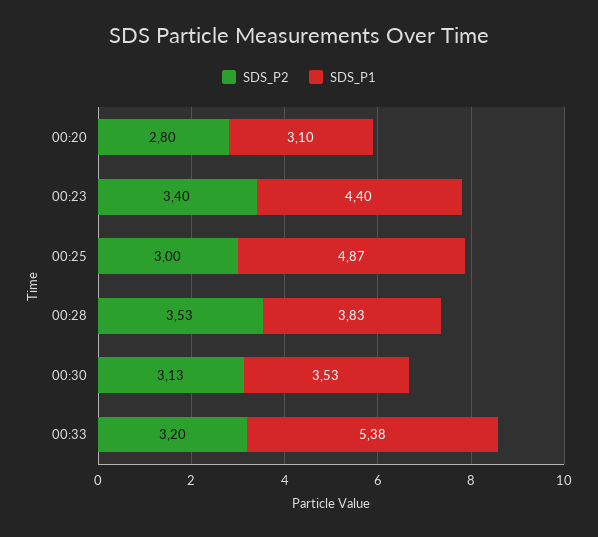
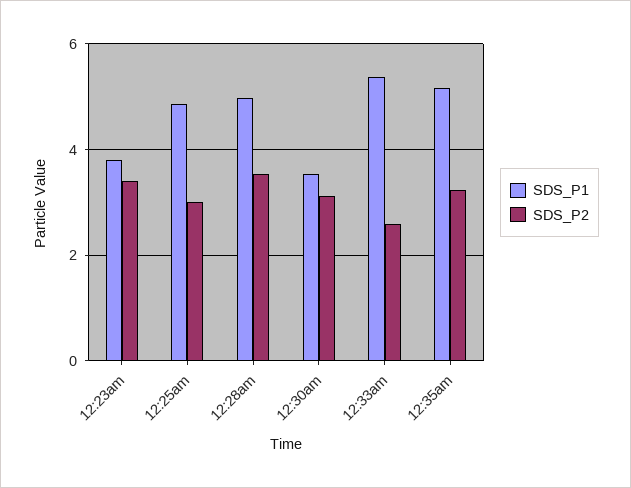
SDS_P2, 00:20: 2.8 -> none
SDS_P1, 00:20: 3.1 -> none
SDS_P1, 00:23: 4.4 -> 3.8
SDS_P1, 00:28: 3.83 -> 5
SDS_P2, 00:33: 3.2 -> 2.6
SDS_P1, 12:35am: none -> 5.2
SDS_P2, 12:35am: none -> 3.2

